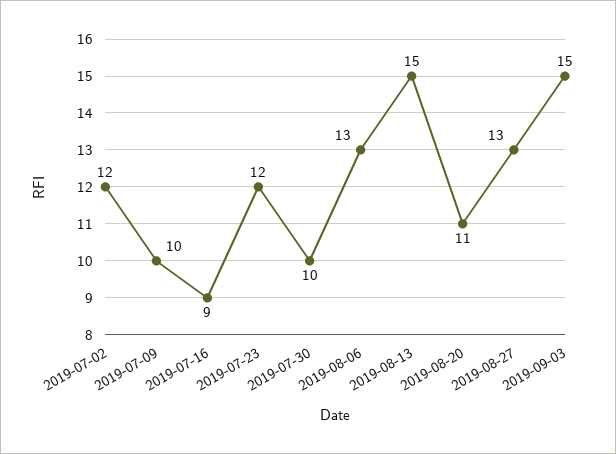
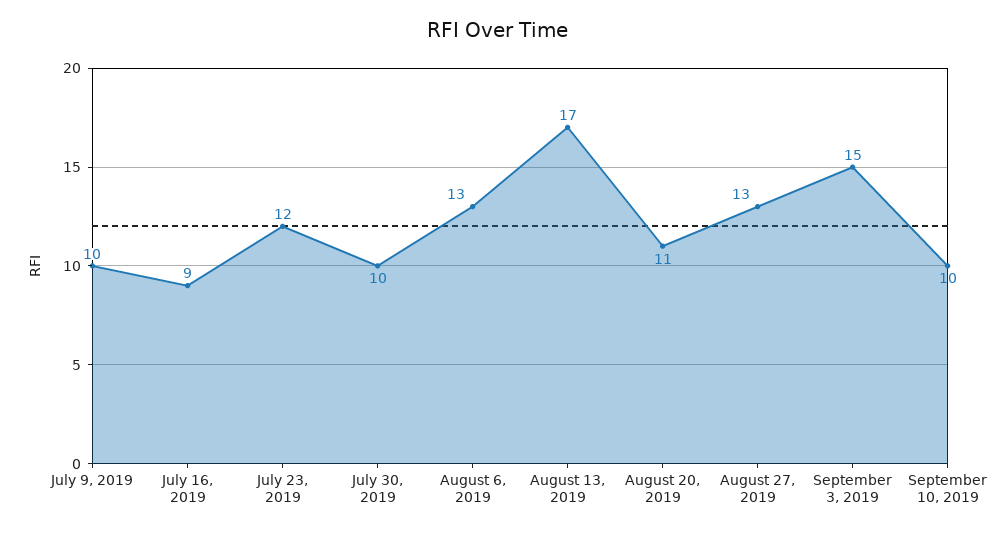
2019-07-02: 12 -> none
2019-08-13: 15 -> 17
September 10, 2019: none -> 10

